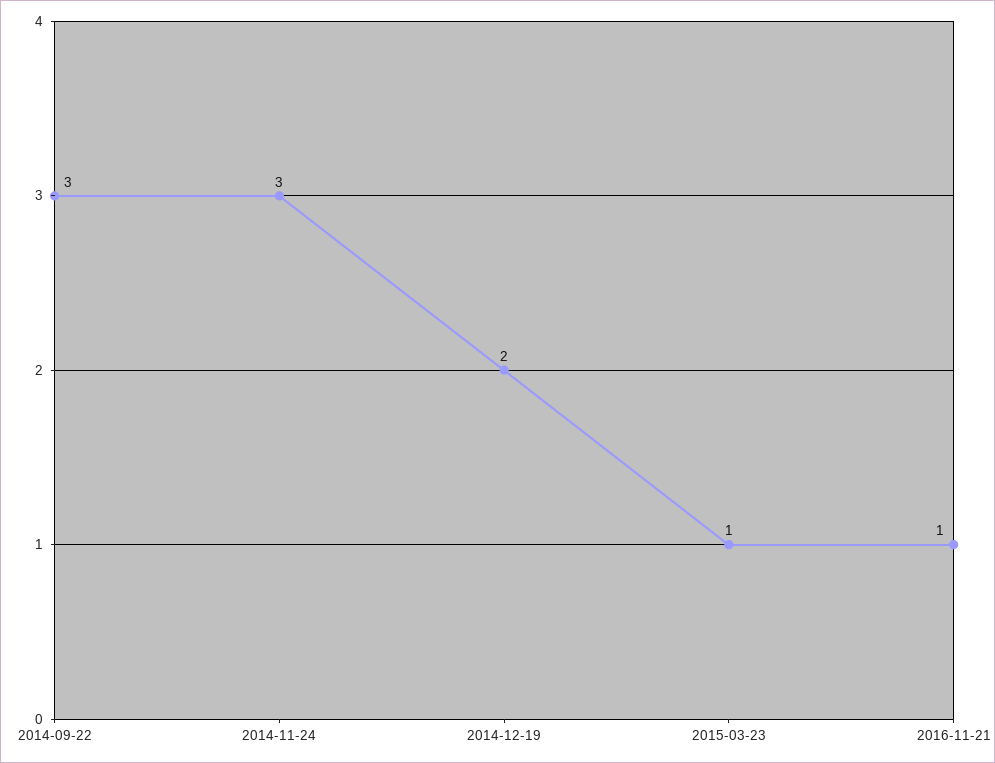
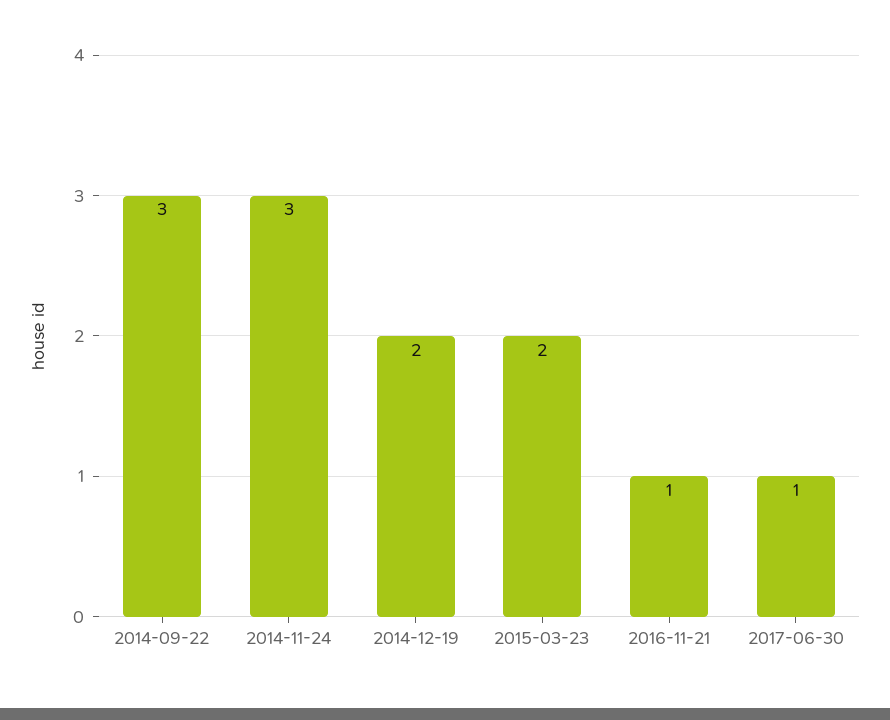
2015-03-23: 1 -> 2
2017-06-30: none -> 1

